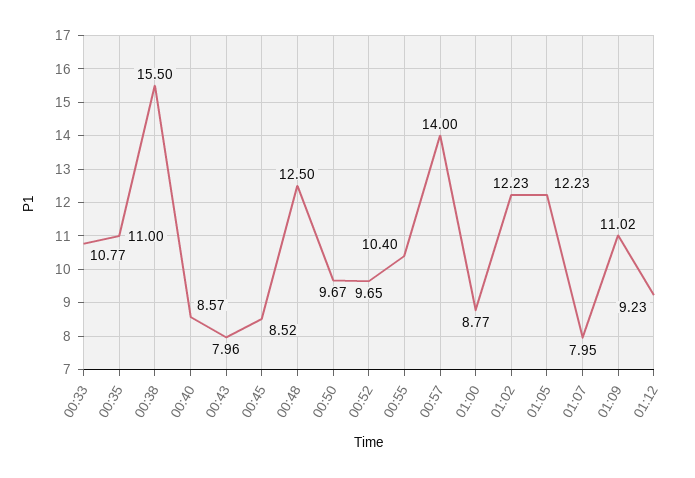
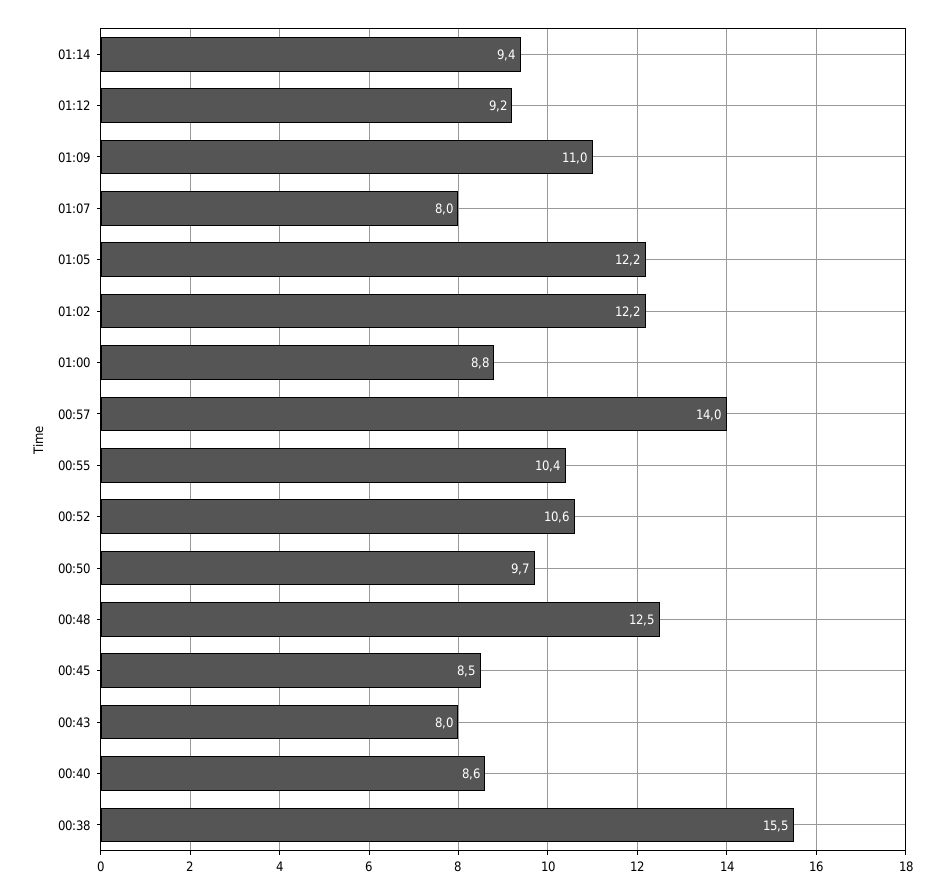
00:33: 10.77 -> none
00:35: 11 -> none
00:52: 9.65 -> 10.6
01:14: none -> 9.4

